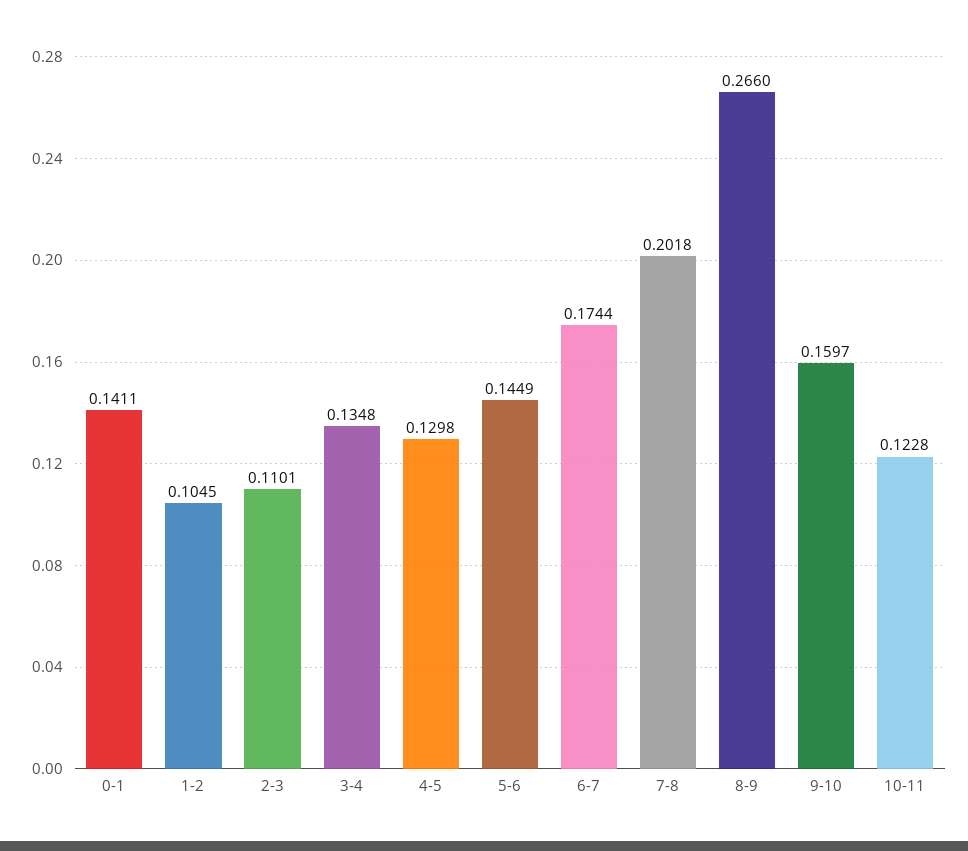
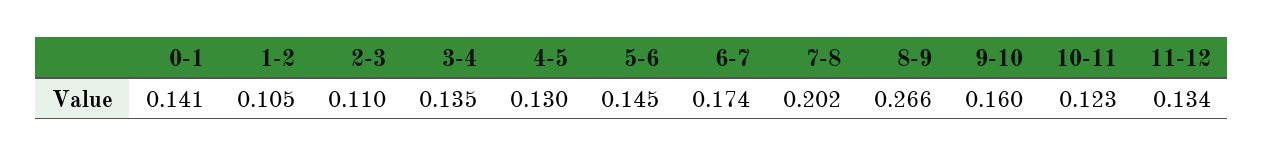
11-12: none -> 0.134

